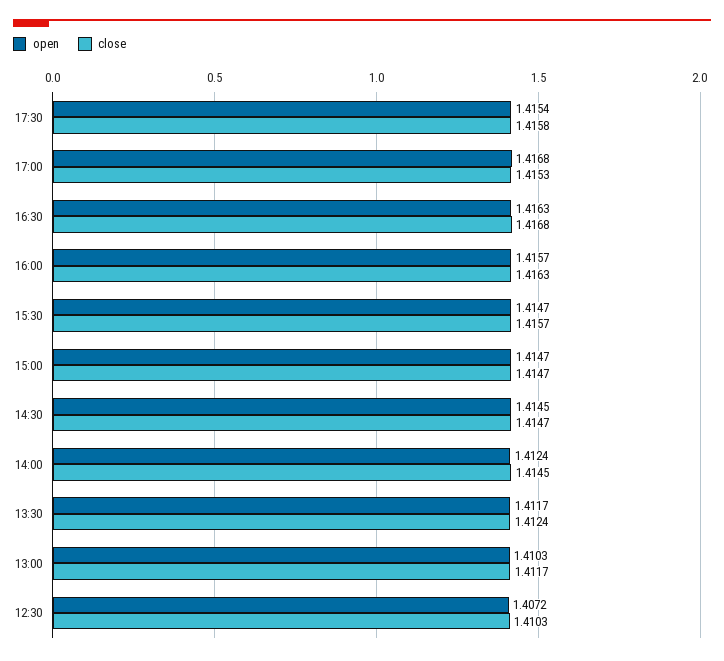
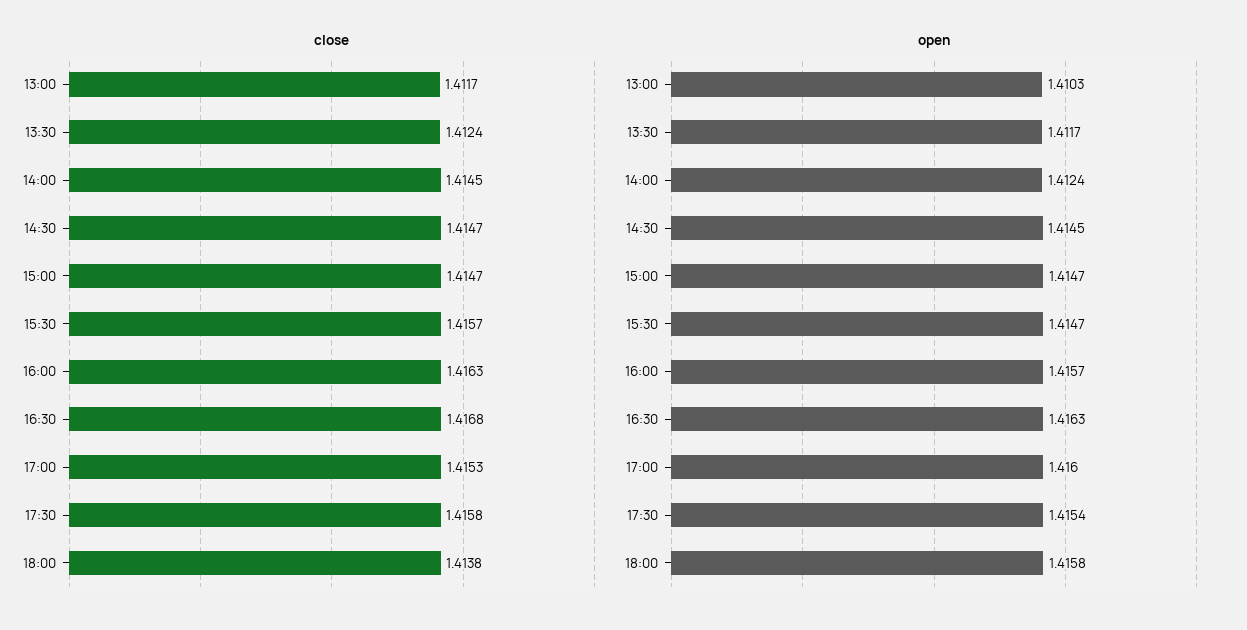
open, 17:00: 1.4168 -> 1.416
open, 12:30: 1.4072 -> none
close, 12:30: 1.4103 -> none
close, 18:00: none -> 1.4138
open, 18:00: none -> 1.4158

